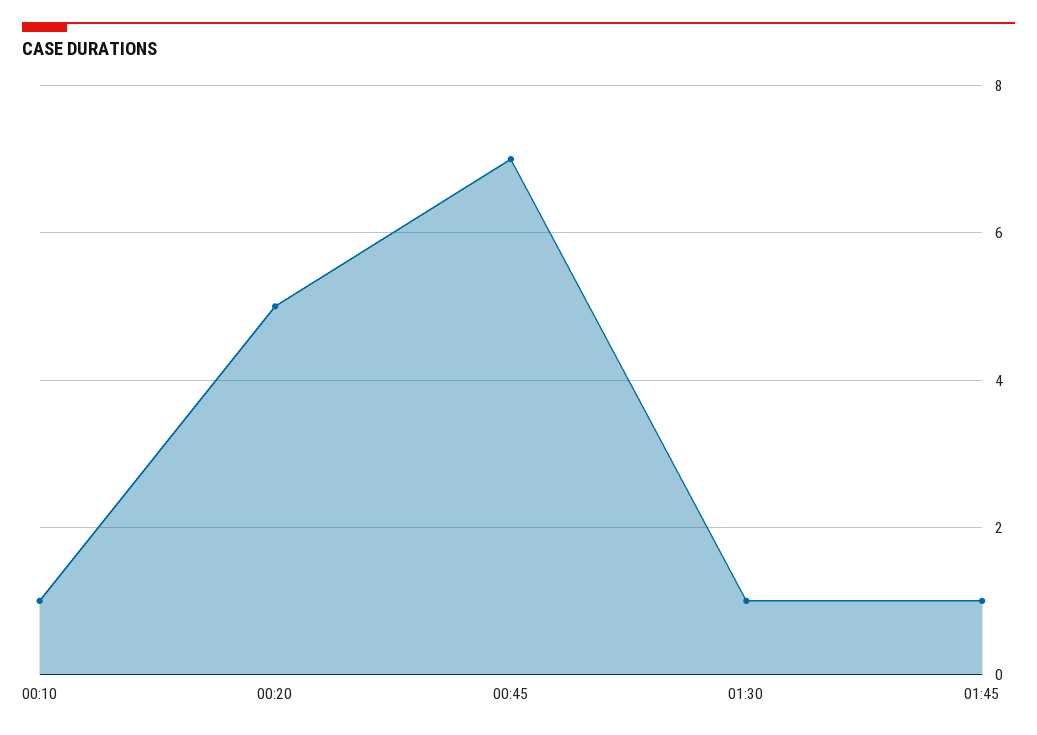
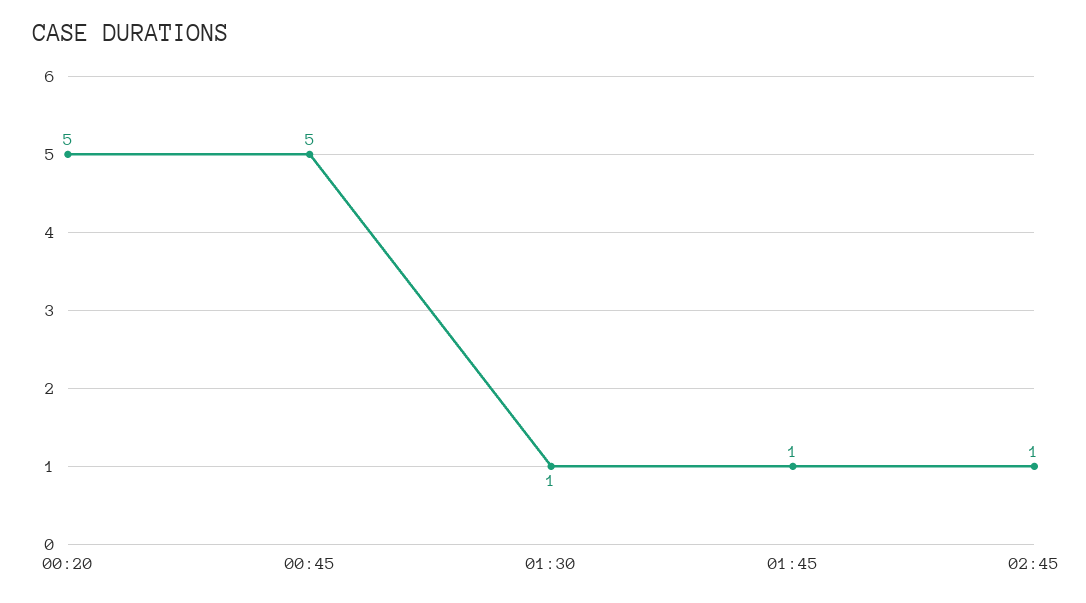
00:10: 1 -> none
00:45: 7 -> 5
02:45: none -> 1

